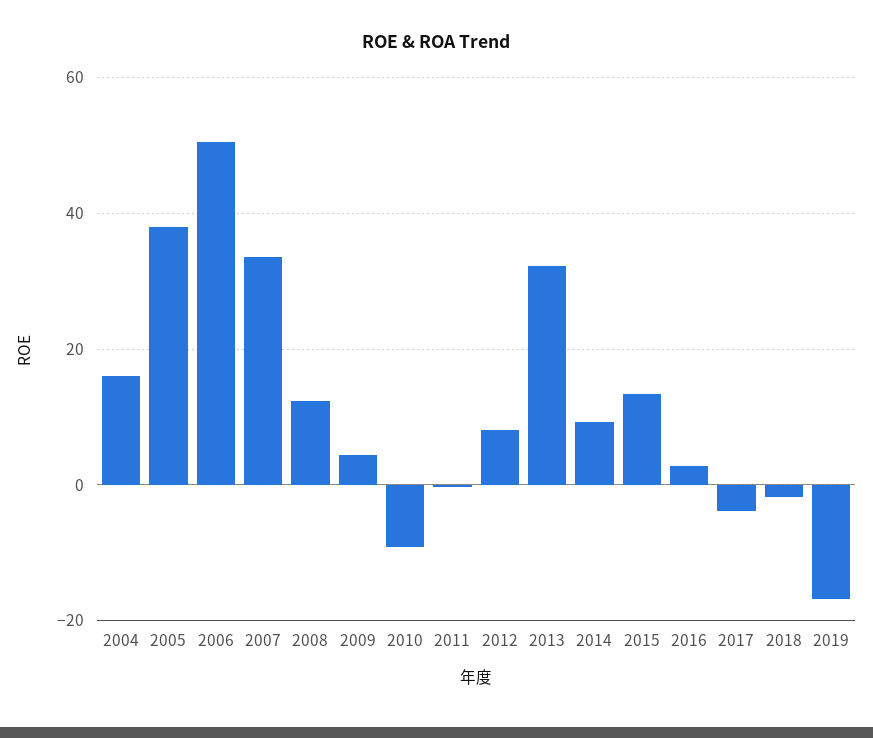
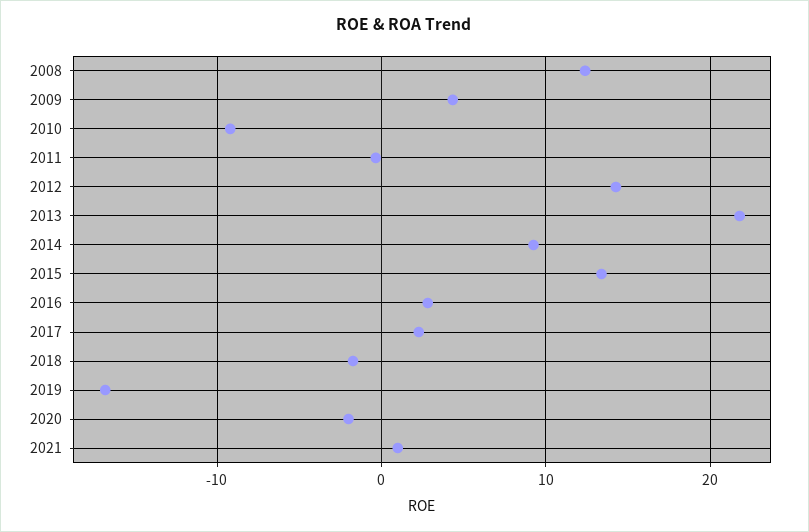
2004: 16 -> none
2005: 38 -> none
2006: 50 -> none
2007: 34 -> none
2012: 8 -> 14
2013: 32 -> 22
2017: -4 -> 2
2020: none -> -2
2021: none -> 1

